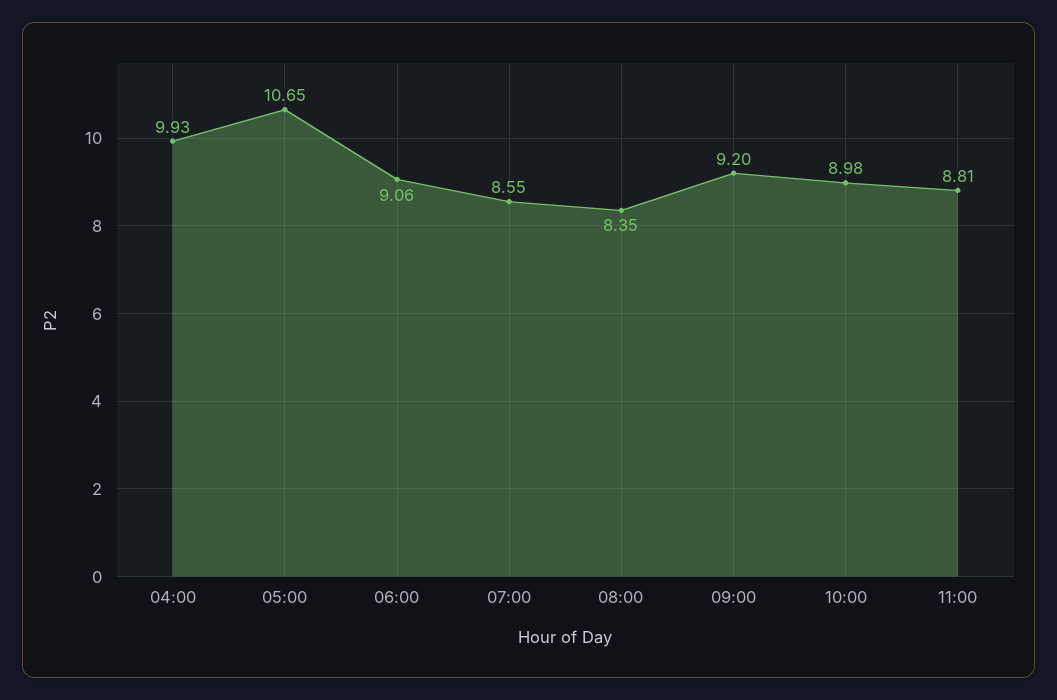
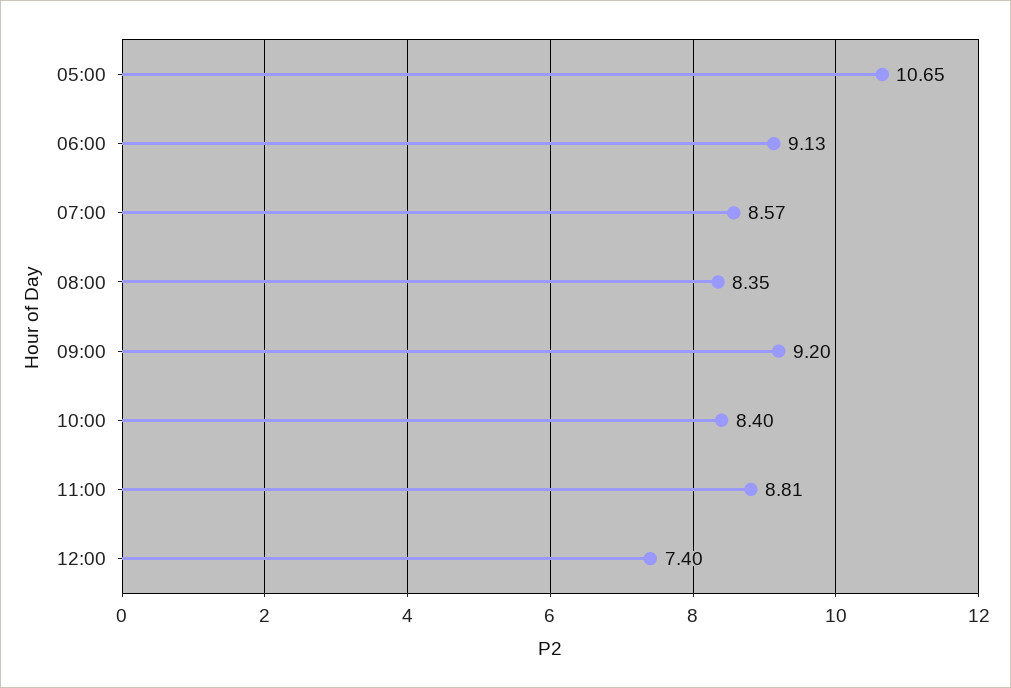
04:00: 9.93 -> none
06:00: 9.06 -> 9.13
07:00: 8.55 -> 8.57
10:00: 8.98 -> 8.4
12:00: none -> 7.4

